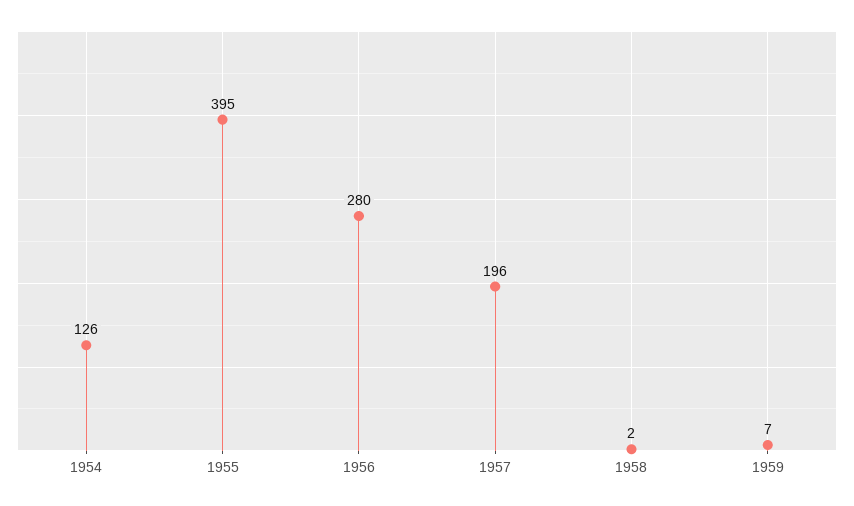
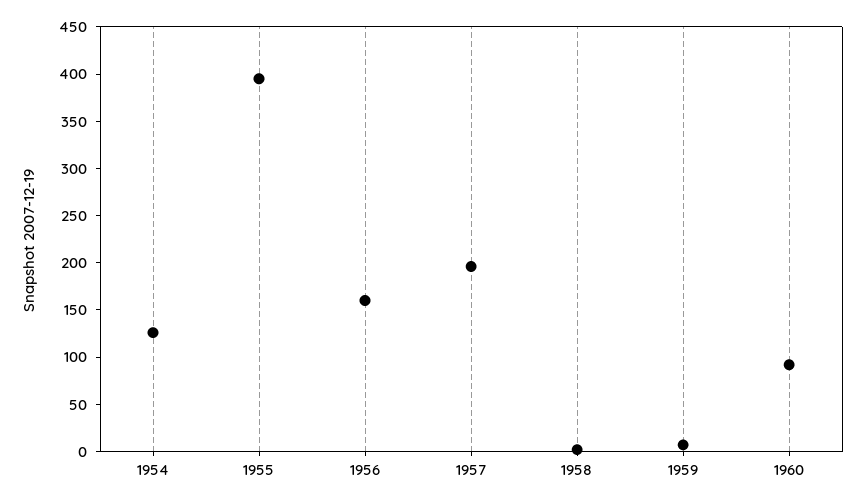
1956: 280 -> 160
1960: none -> 90

